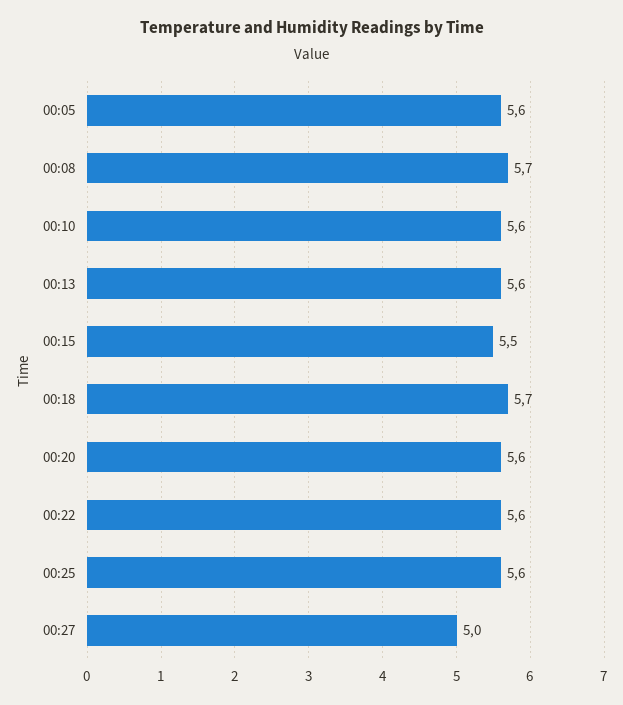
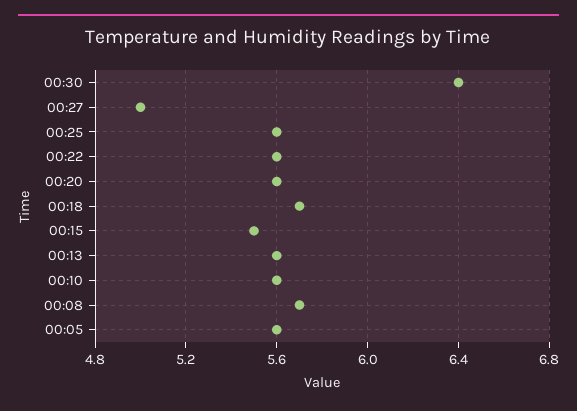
00:30: none -> 6.4

